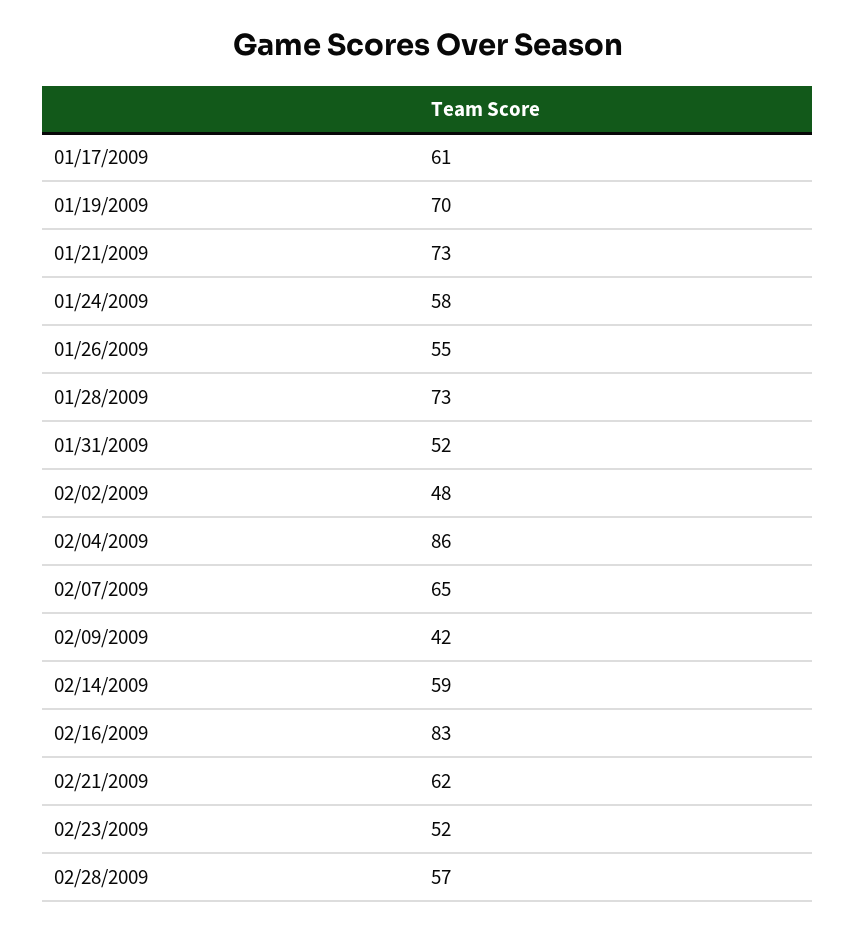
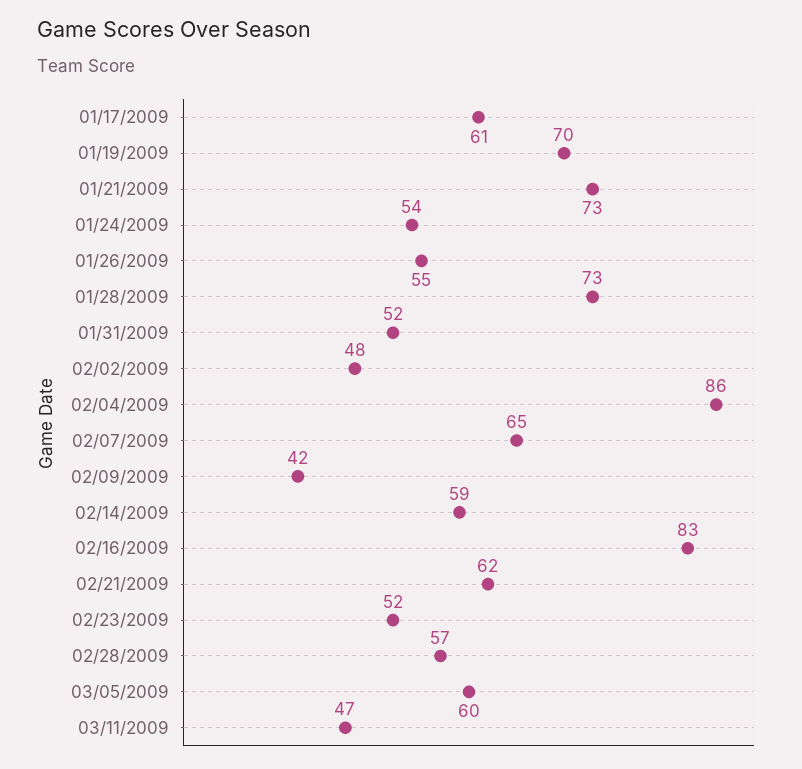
01/24/2009: 58 -> 54
03/05/2009: none -> 60
03/11/2009: none -> 47

